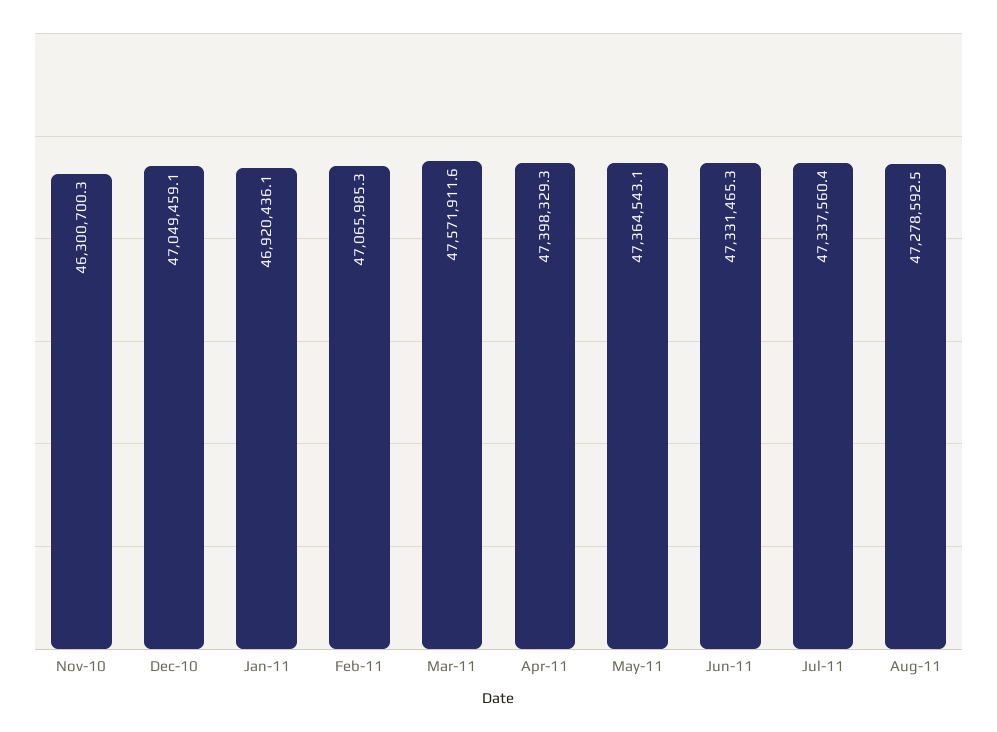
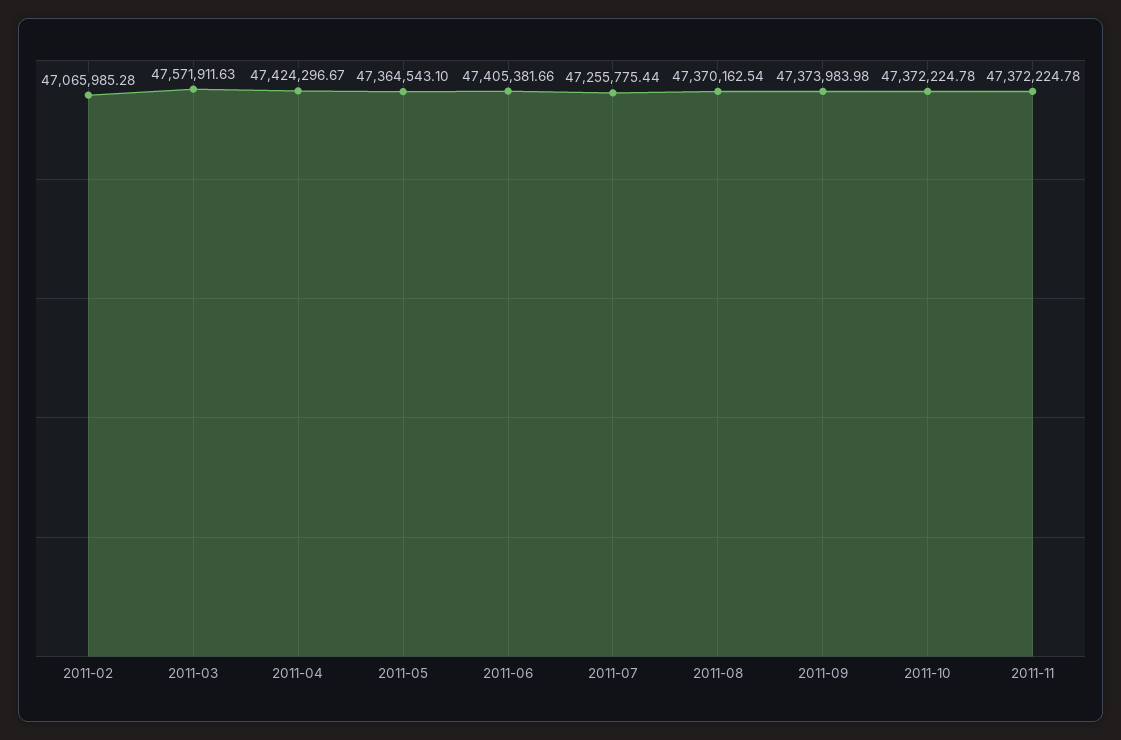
Nov-10: 46300700.3 -> none
Dec-10: 47049459.1 -> none
Jan-11: 46920436.1 -> none
Apr-11: 47398329.3 -> 47424296.67
Jun-11: 47331465.3 -> 47405381.66
Jul-11: 47337560.4 -> 47255775.44
Aug-11: 47278592.5 -> 47370162.54
2011-09: none -> 47373983.98
2011-10: none -> 47372224.78
2011-11: none -> 47372224.78

